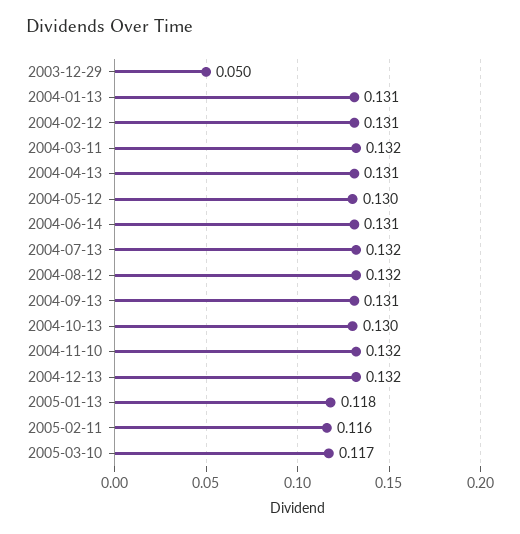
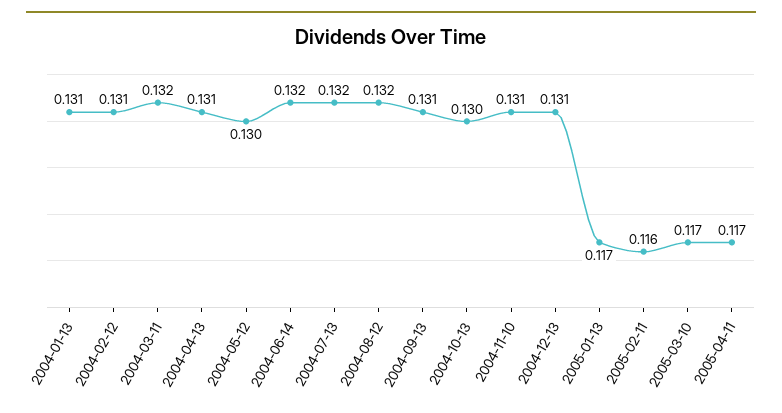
2003-12-29: 0.05 -> none
2004-06-14: 0.131 -> 0.132
2004-11-10: 0.132 -> 0.131
2004-12-13: 0.132 -> 0.131
2005-01-13: 0.118 -> 0.117
2005-04-11: none -> 0.117

